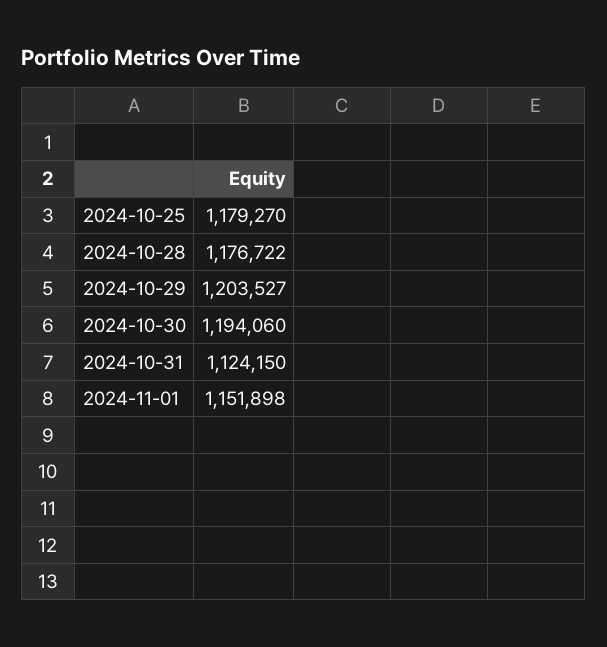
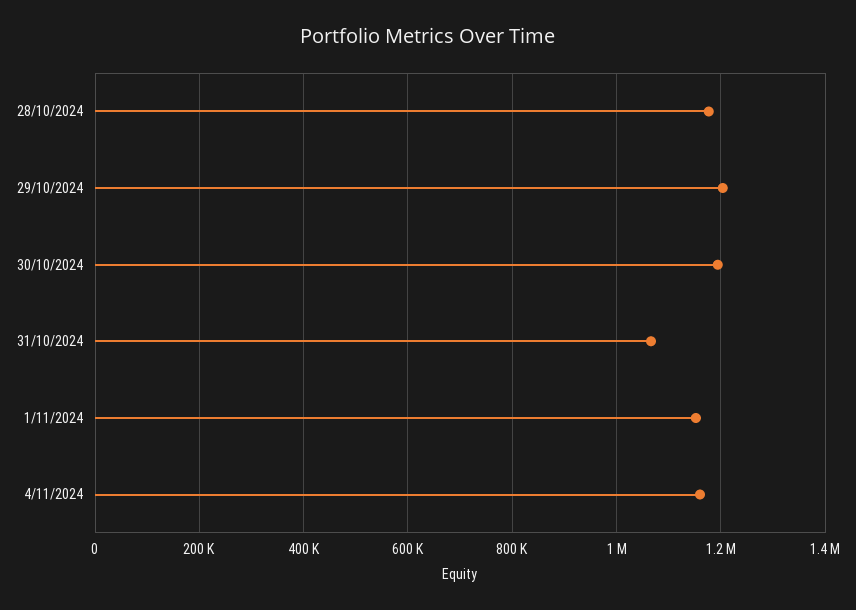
2024-10-25: 1179270 -> none
2024-10-31: 1124150 -> 1060000
4/11/2024: none -> 1160000

